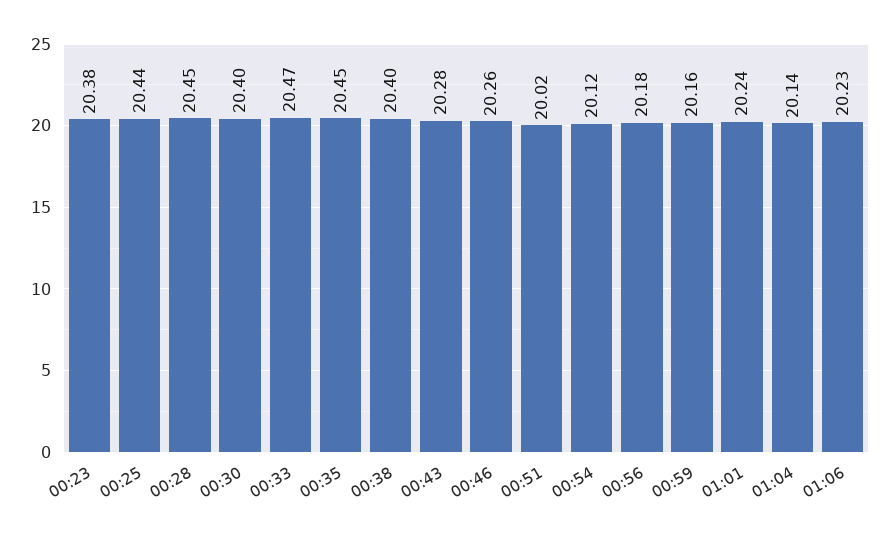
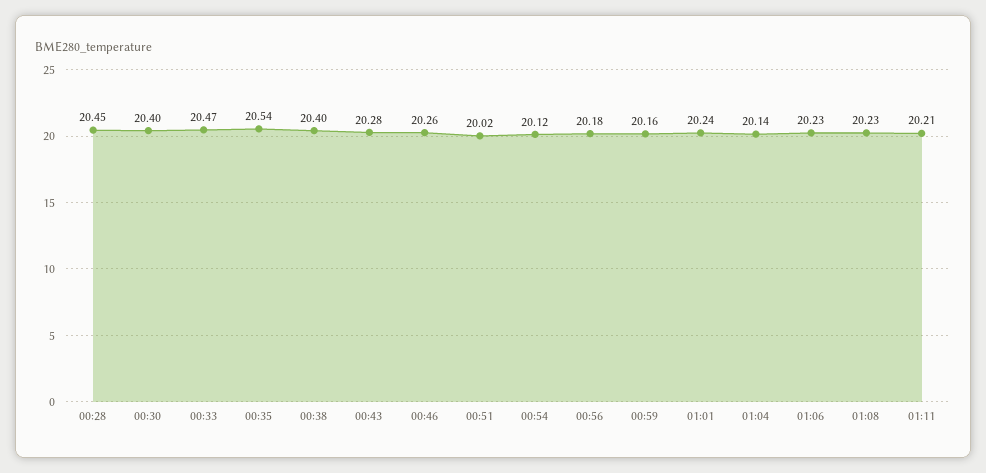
00:23: 20.38 -> none
00:25: 20.44 -> none
00:35: 20.45 -> 20.54
01:08: none -> 20.23
01:11: none -> 20.21

